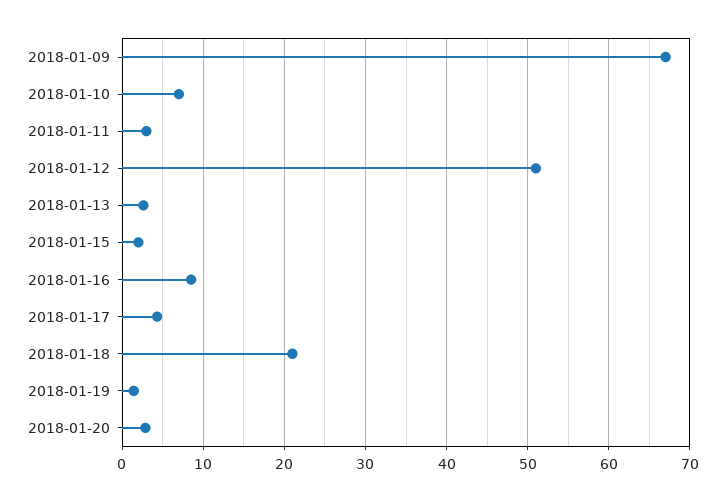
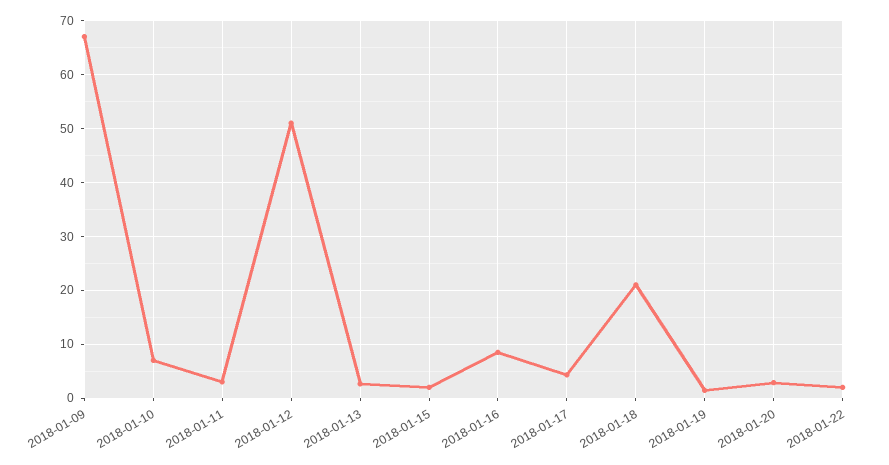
2018-01-22: none -> 2

